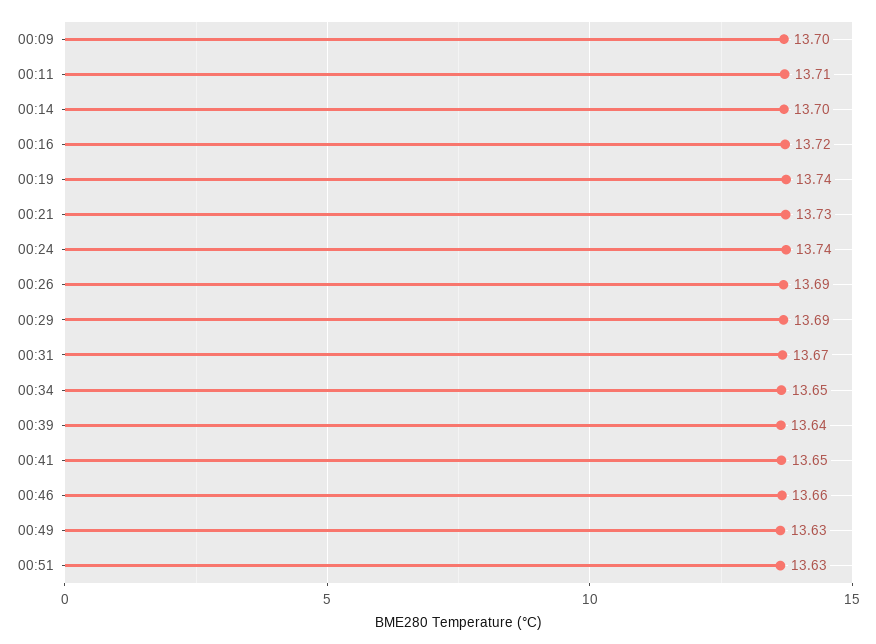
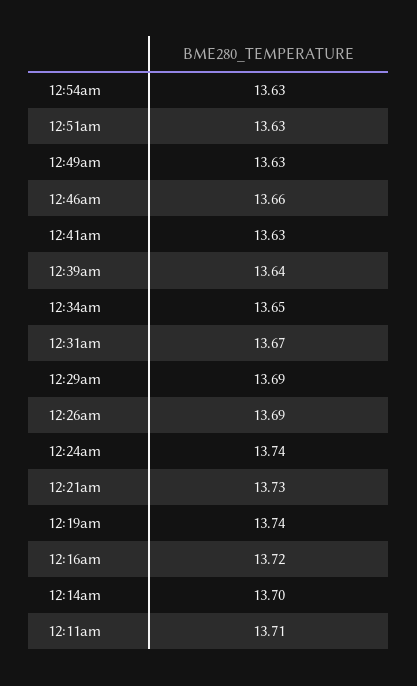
00:09: 13.7 -> none
00:41: 13.65 -> 13.63
12:54am: none -> 13.63

